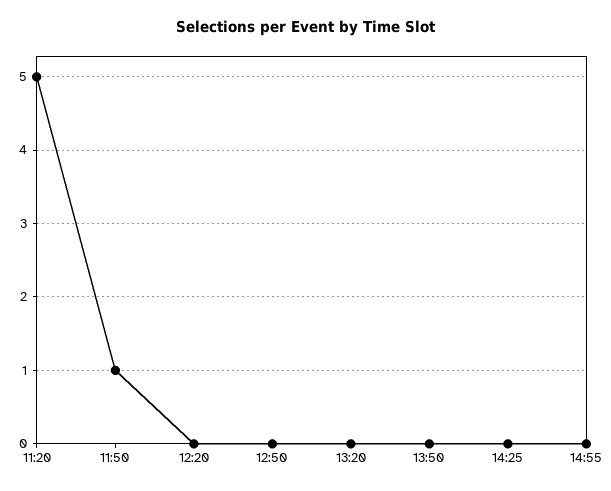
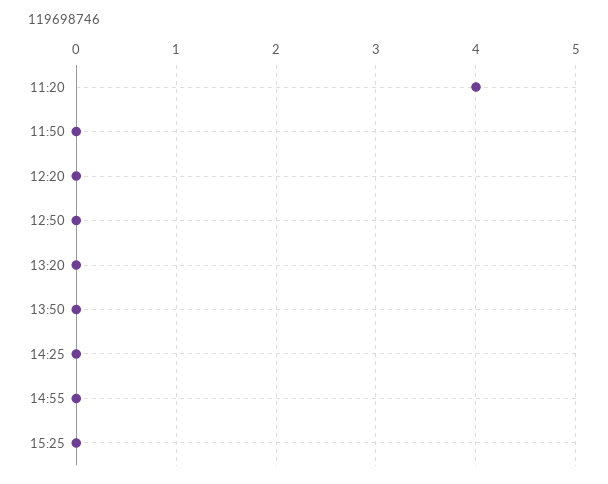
11:20: 5 -> 4
11:50: 1 -> 0
15:25: none -> 0

